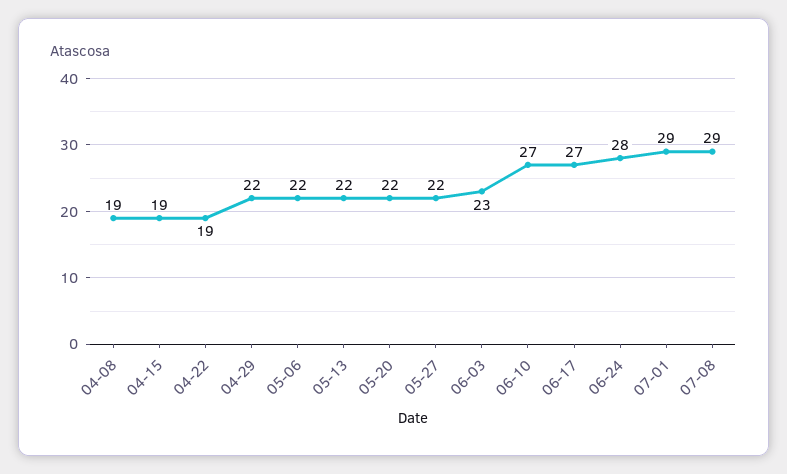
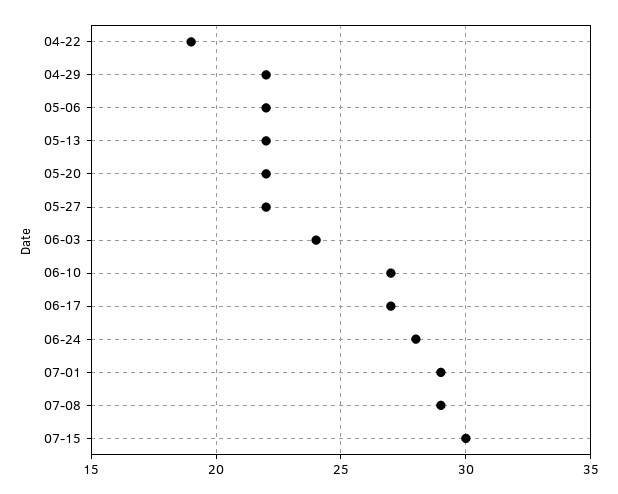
04-08: 19 -> none
04-15: 19 -> none
06-03: 23 -> 24
07-15: none -> 30

